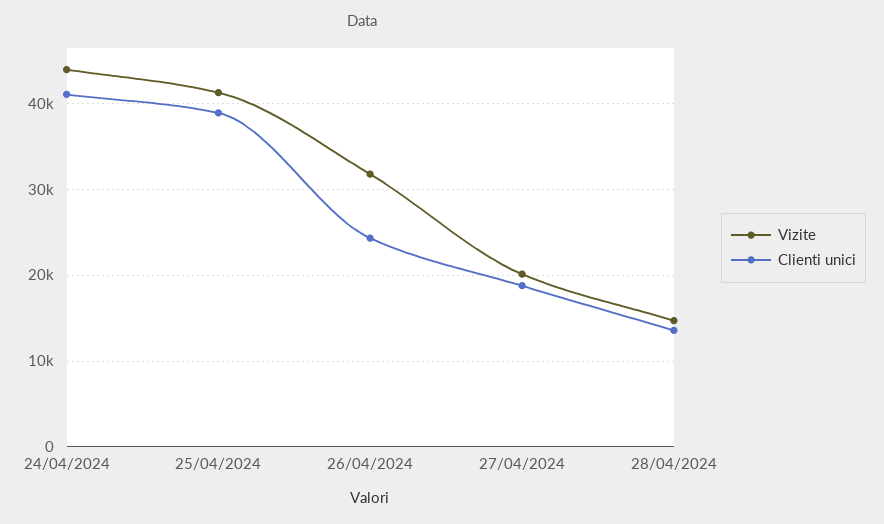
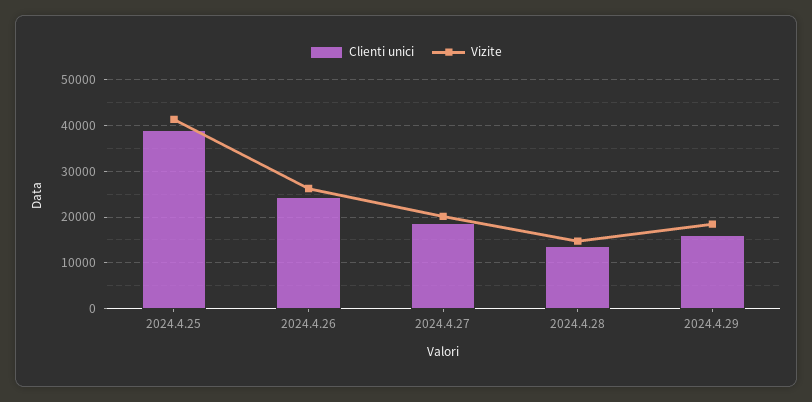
Vizite, 24/04/2024: 44000 -> none
Clienti unici, 24/04/2024: 41000 -> none
Vizite, 26/04/2024: 32000 -> 26000
Clienti unici, 2024.4.29: none -> 16000
Vizite, 2024.4.29: none -> 18000

